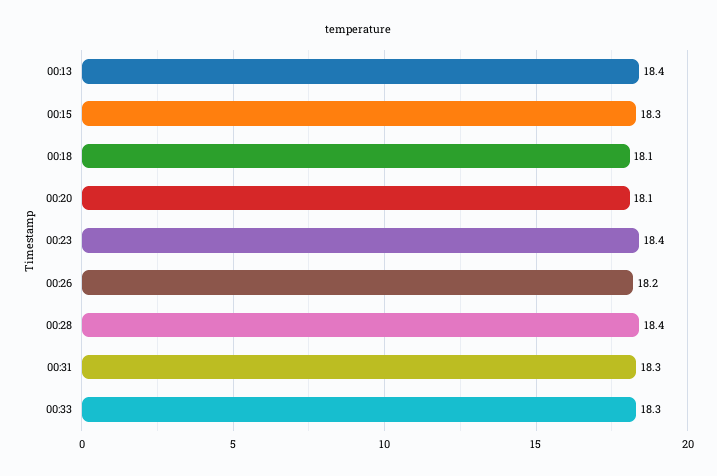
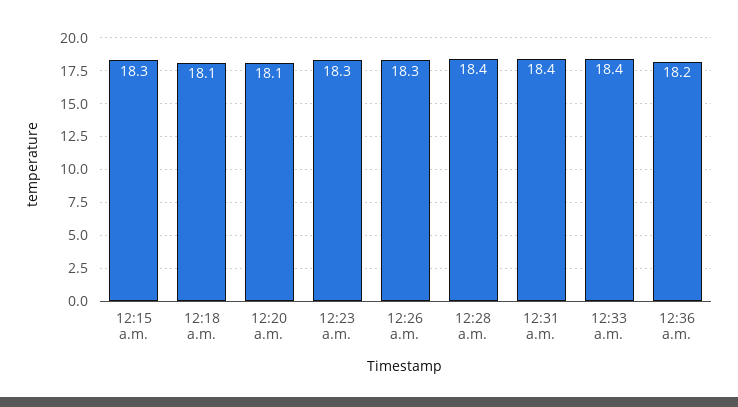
00:13: 18.4 -> none
00:23: 18.4 -> 18.3
00:26: 18.2 -> 18.3
00:31: 18.3 -> 18.4
00:33: 18.3 -> 18.4
12:36 a.m.: none -> 18.2

